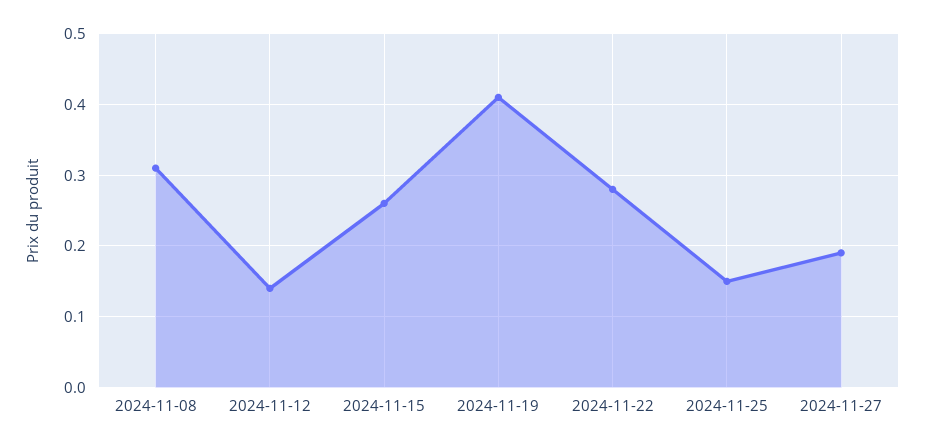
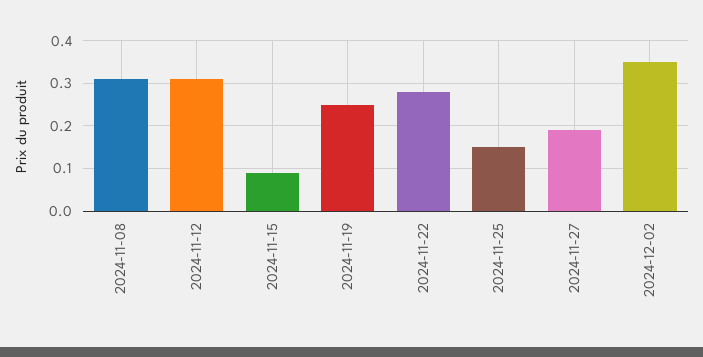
2024-11-12: 0.14 -> 0.3
2024-11-15: 0.26 -> 0.1
2024-11-19: 0.41 -> 0.25
2024-12-02: none -> 0.35

